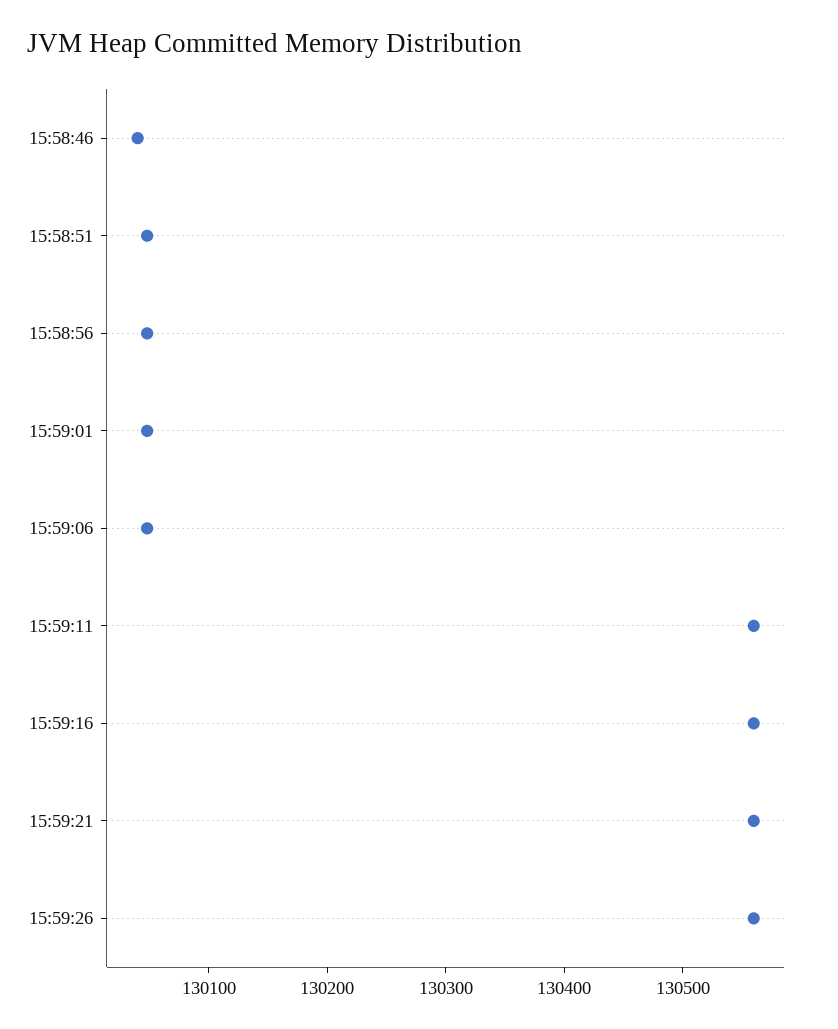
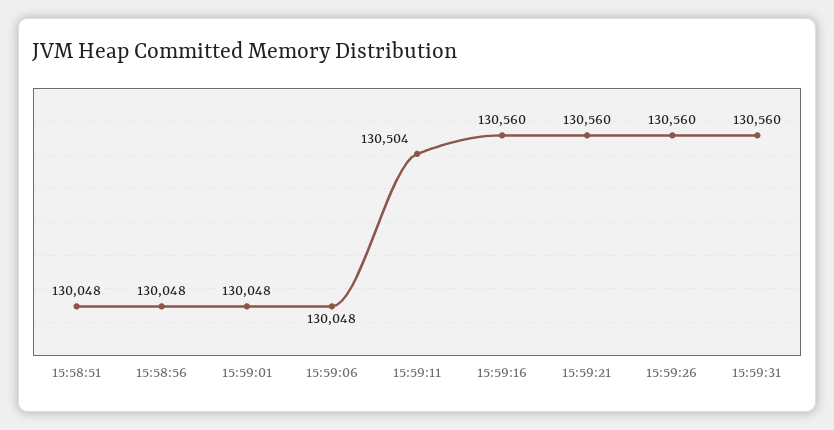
15:58:46: 130040 -> none
15:59:11: 130560 -> 130504
15:59:31: none -> 130560

